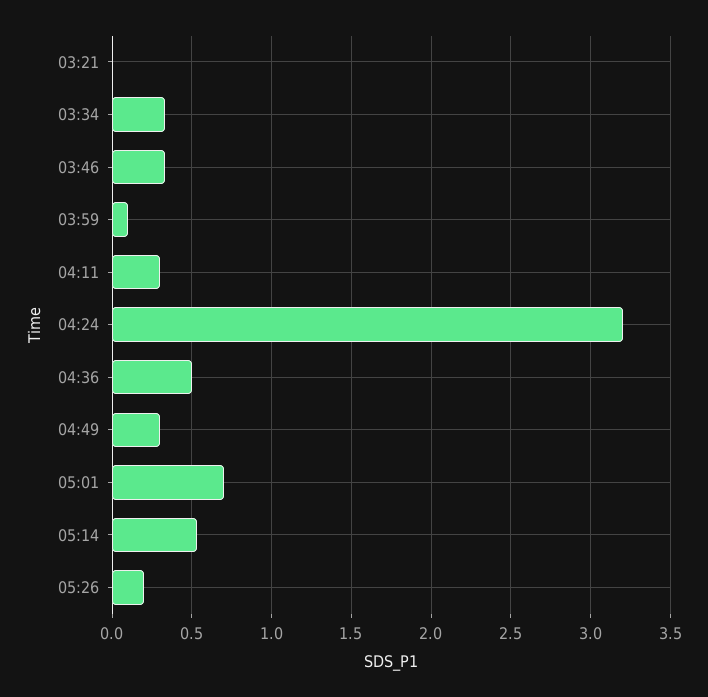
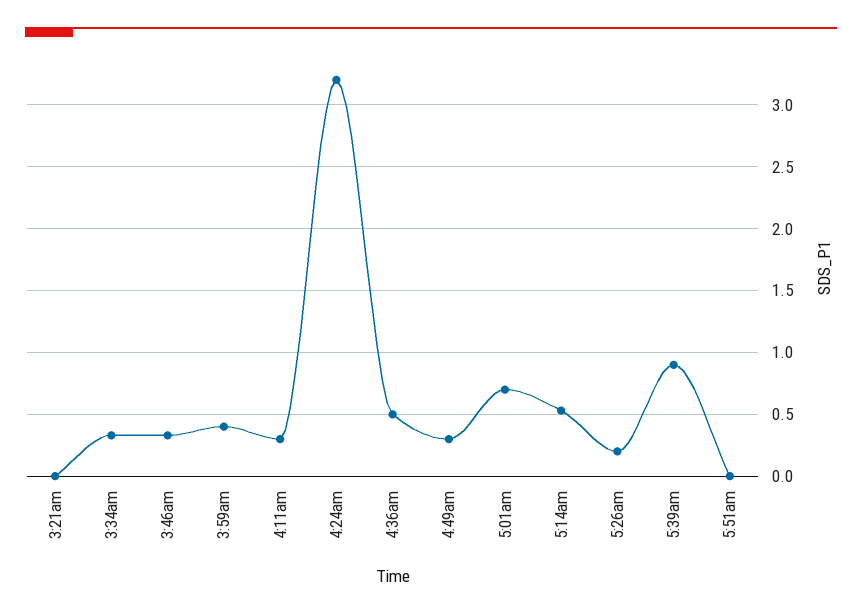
03:59: 0.1 -> 0.4
5:39am: none -> 0.9
5:51am: none -> 0

